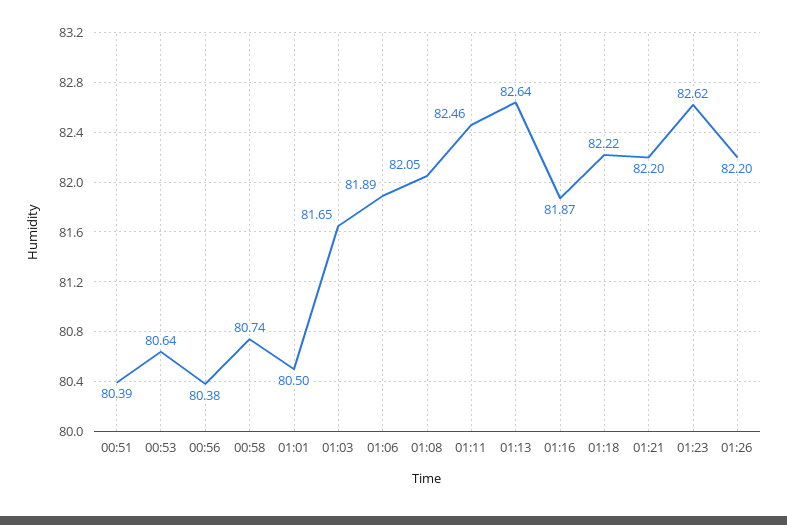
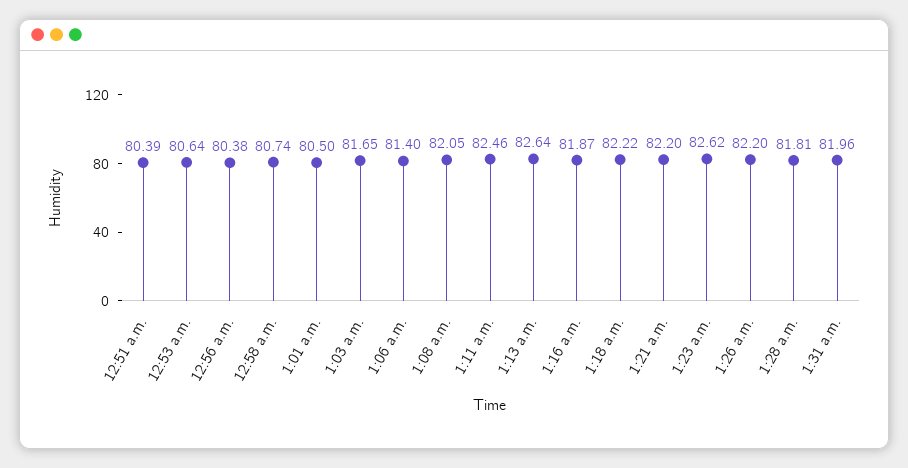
01:06: 81.89 -> 81.4
1:28 a.m.: none -> 81.81
1:31 a.m.: none -> 81.96

